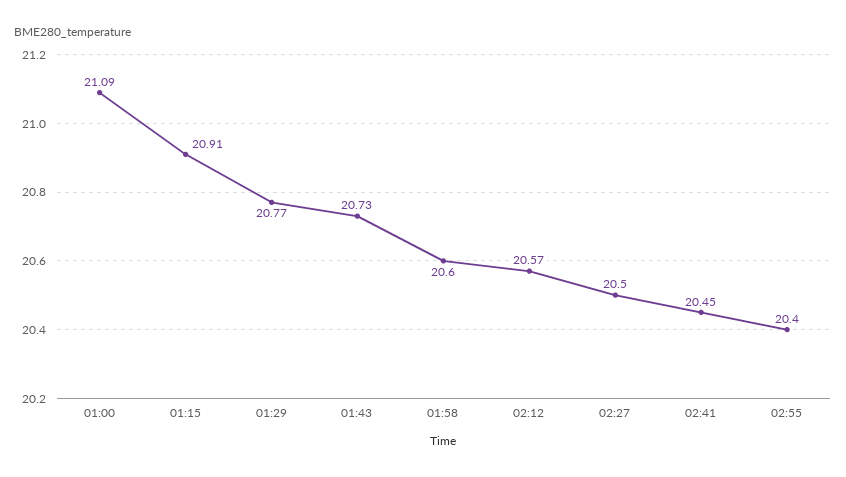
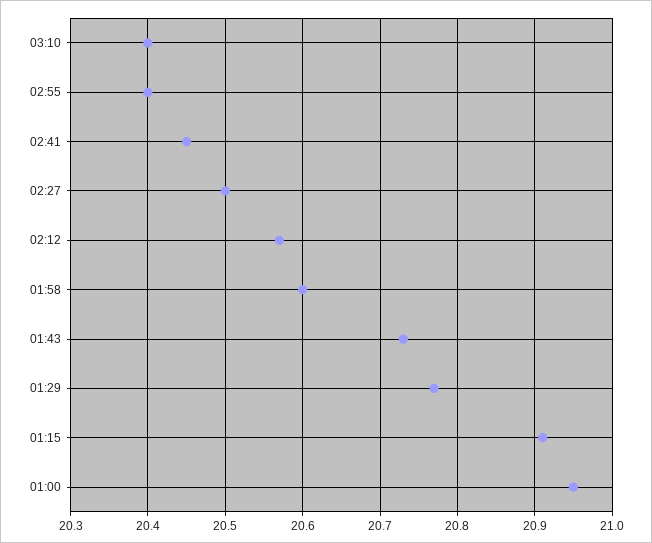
01:00: 21.09 -> 20.95
03:10: none -> 20.4

